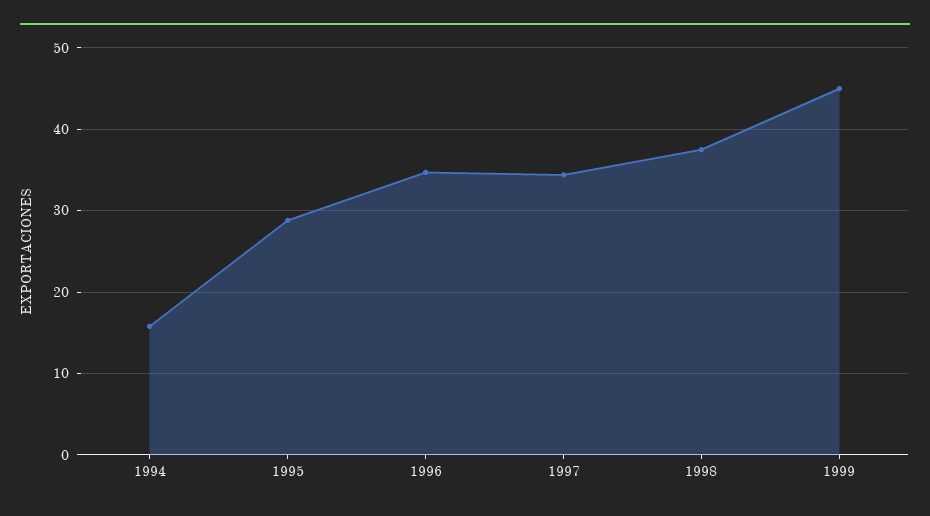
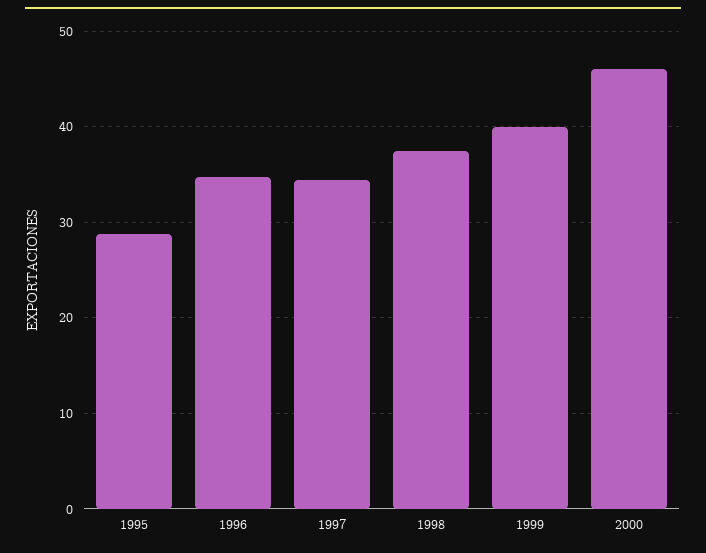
1994: 16 -> none
1999: 45 -> 40
2000: none -> 46

